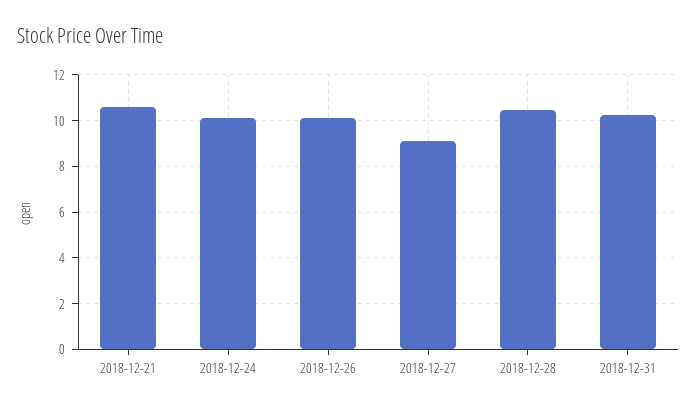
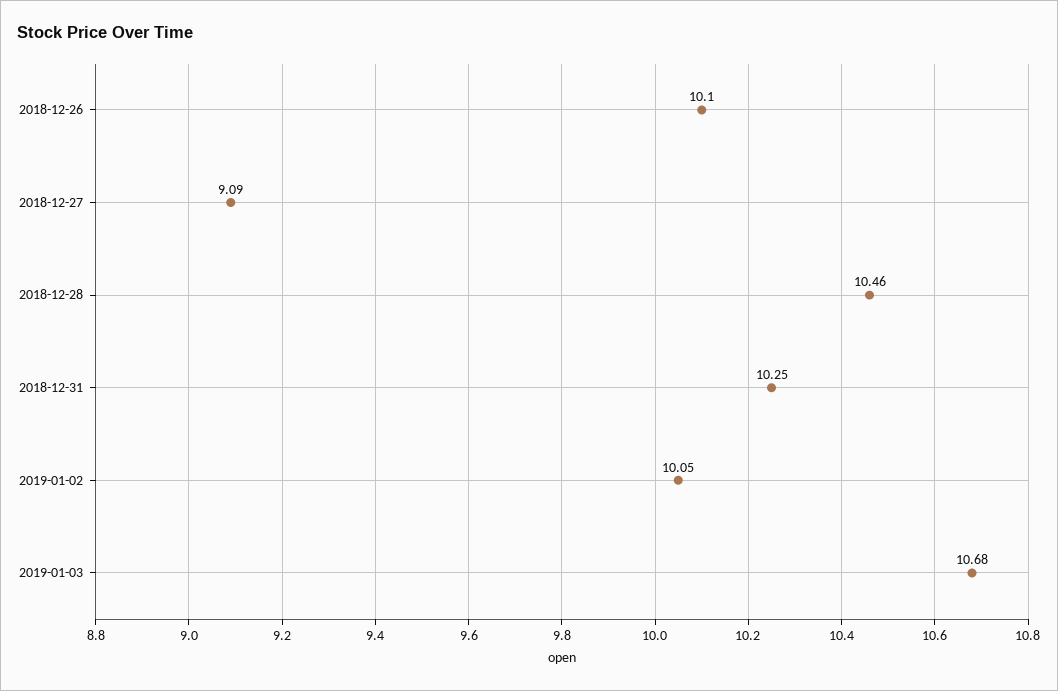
2018-12-21: 10.5 -> none
2018-12-24: 10 -> none
2019-01-02: none -> 10.05
2019-01-03: none -> 10.68

